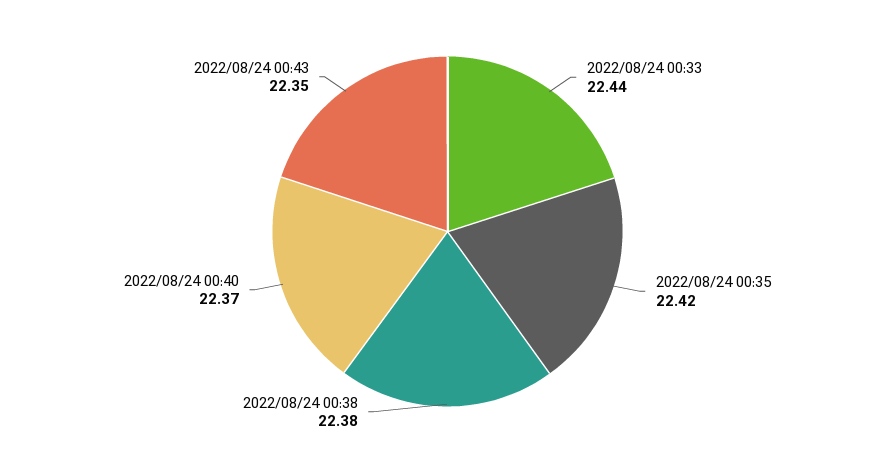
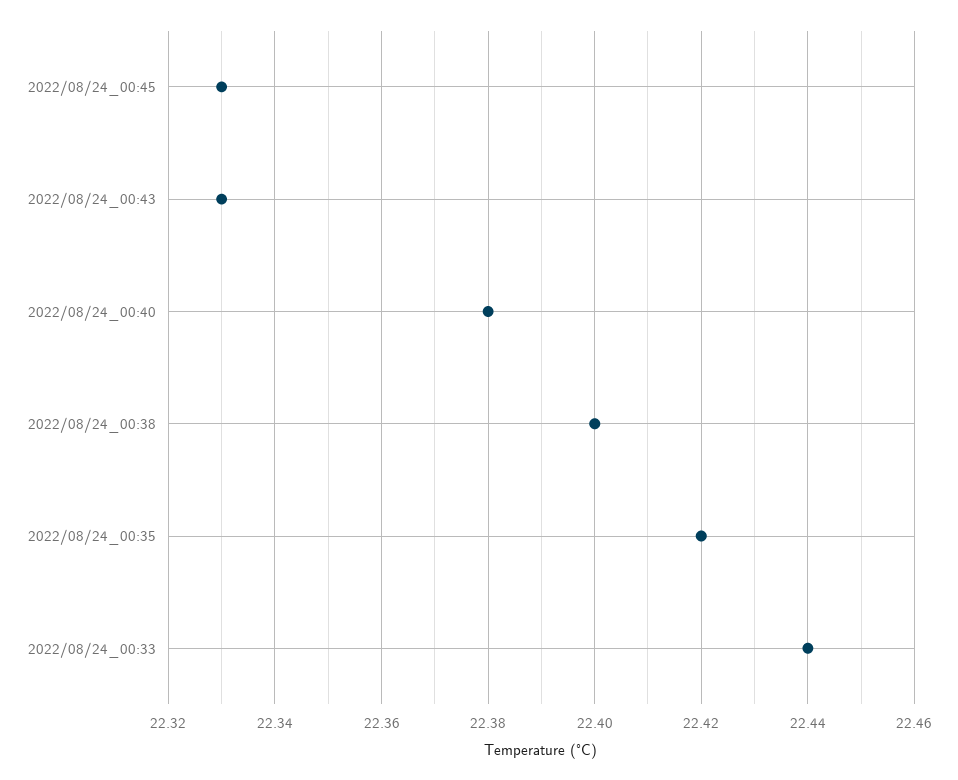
2022/08/24 00:38: 22.38 -> 22.4
2022/08/24 00:40: 22.37 -> 22.38
2022/08/24 00:43: 22.35 -> 22.33
2022/08/24_00:45: none -> 22.33

